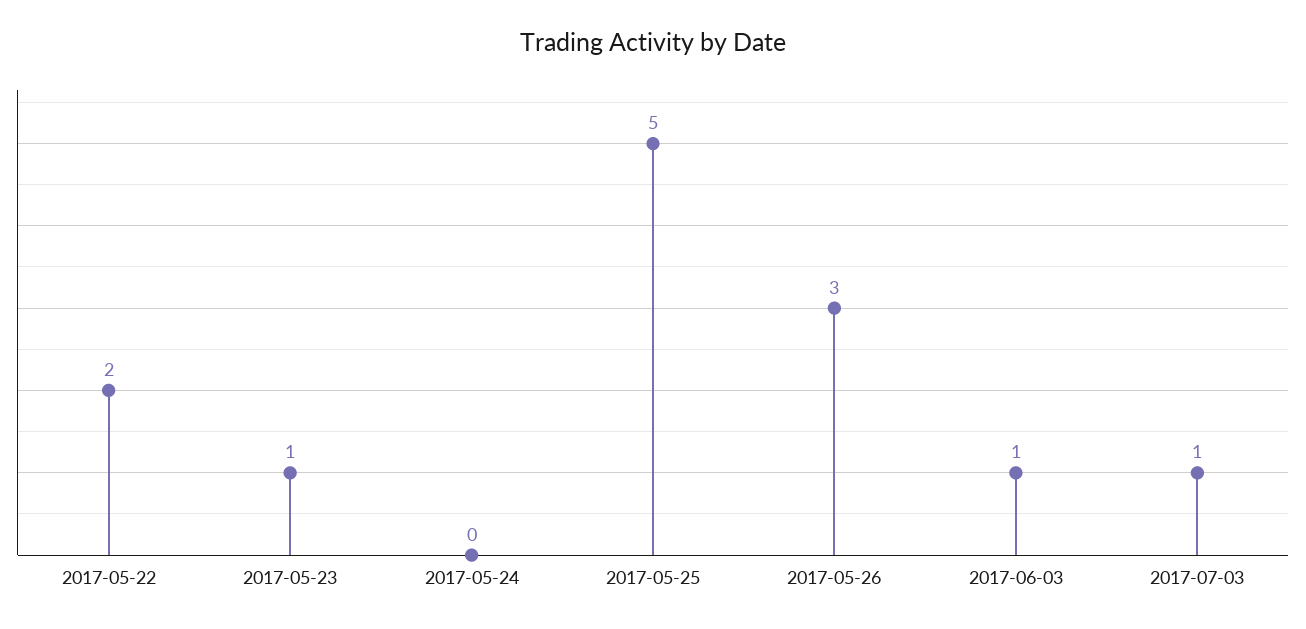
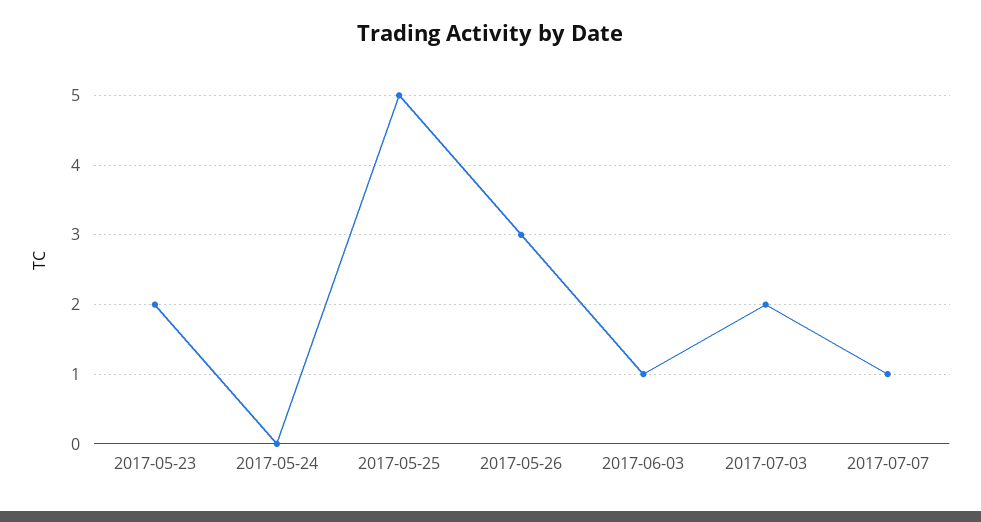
2017-05-22: 2 -> none
2017-05-23: 1 -> 2
2017-07-03: 1 -> 2
2017-07-07: none -> 1

